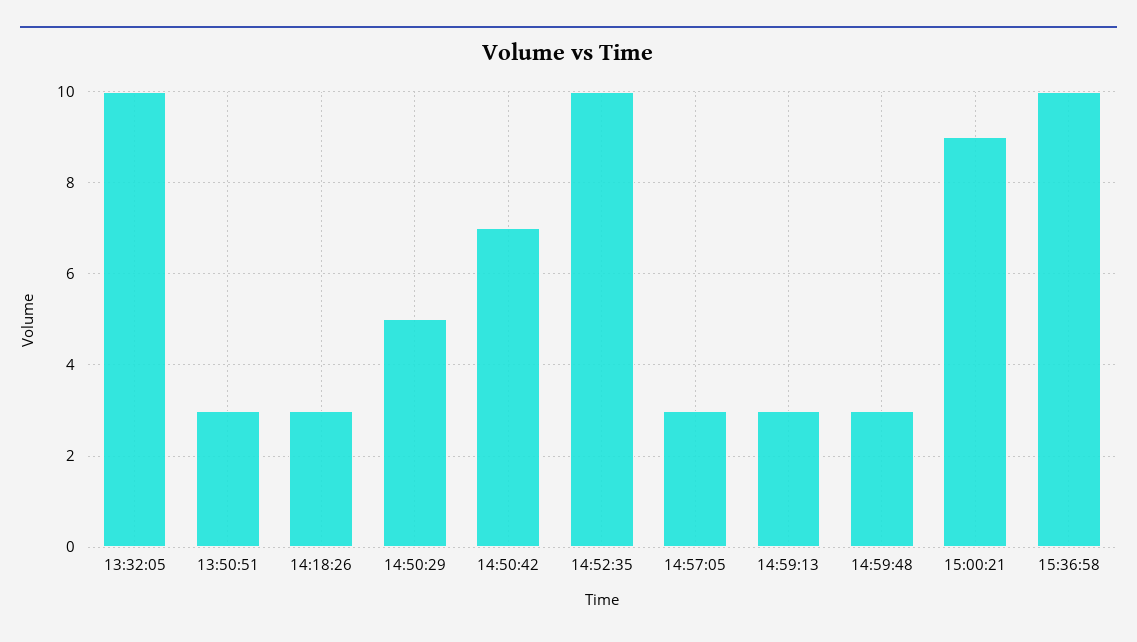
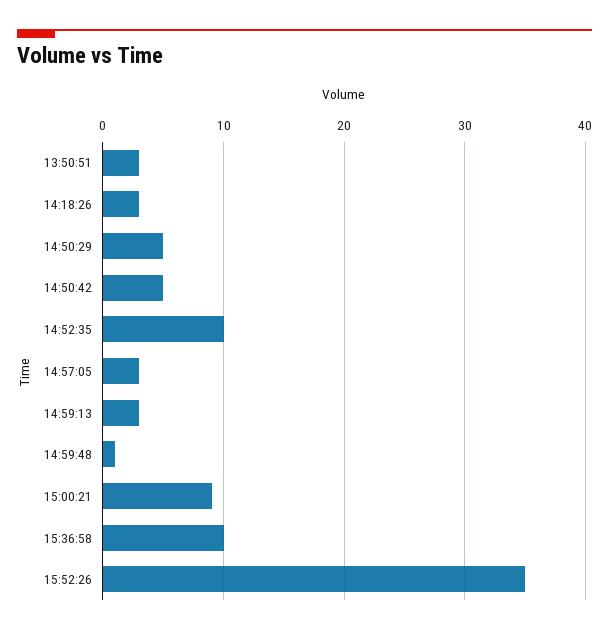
13:32:05: 10 -> none
14:50:42: 7 -> 5
14:59:48: 3 -> 1
15:52:26: none -> 35

